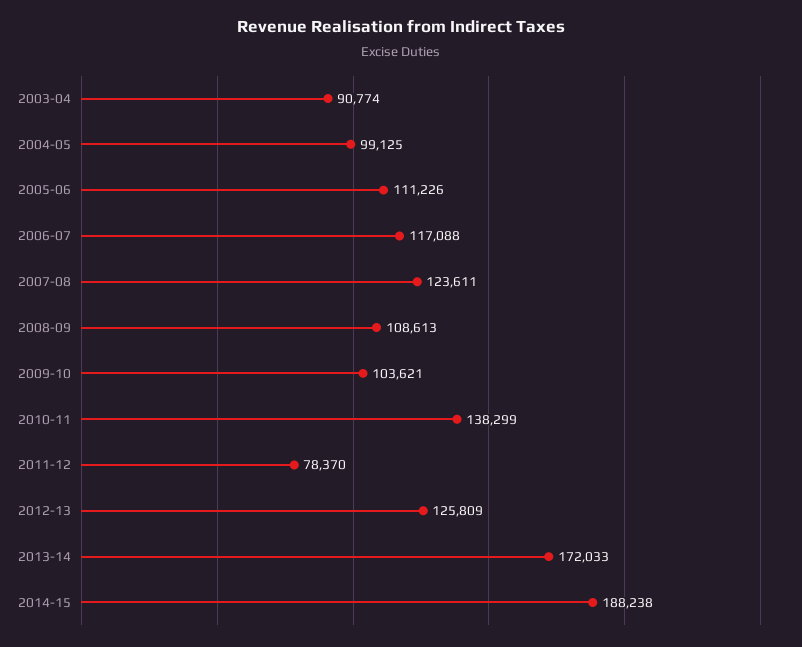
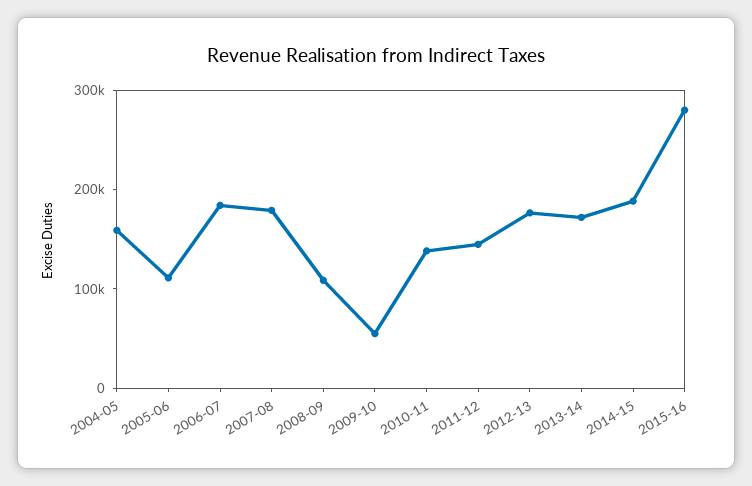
2003-04: 90774 -> none
2004-05: 99125 -> 160000
2006-07: 117088 -> 180000
2007-08: 123611 -> 180000
2009-10: 103621 -> 60000
2011-12: 78370 -> 140000
2012-13: 125809 -> 180000
2015-16: none -> 280000

